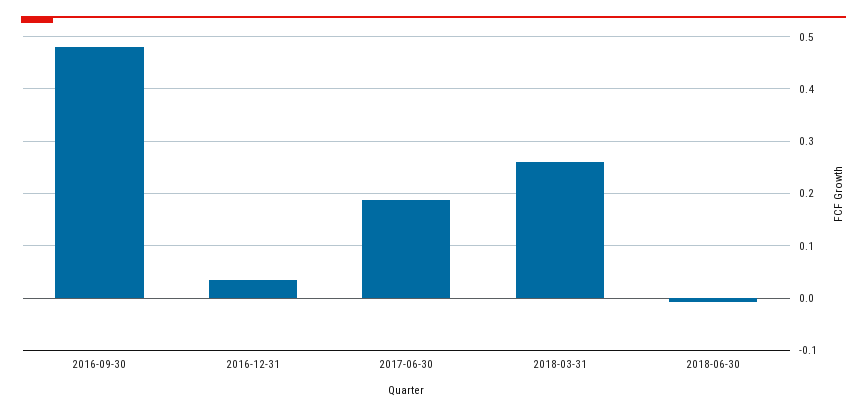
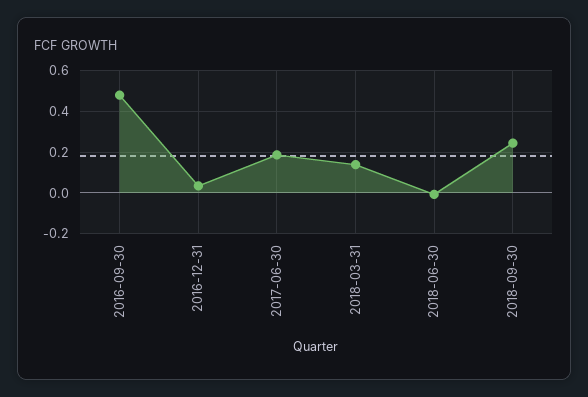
2018-03-31: 0.26 -> 0.15
2018-09-30: none -> 0.25

